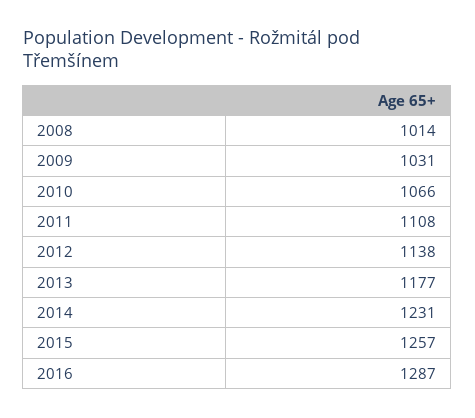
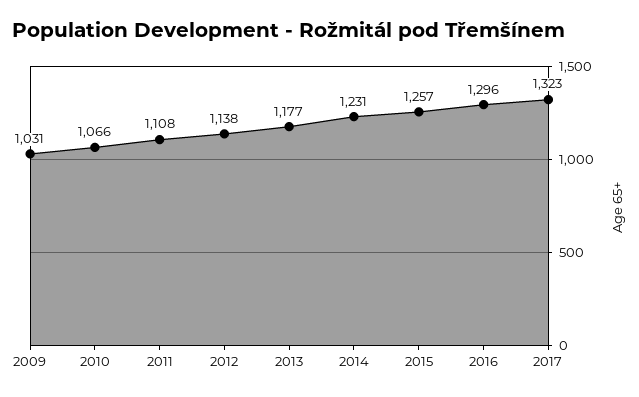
2008: 1014 -> none
2016: 1287 -> 1296
2017: none -> 1323

